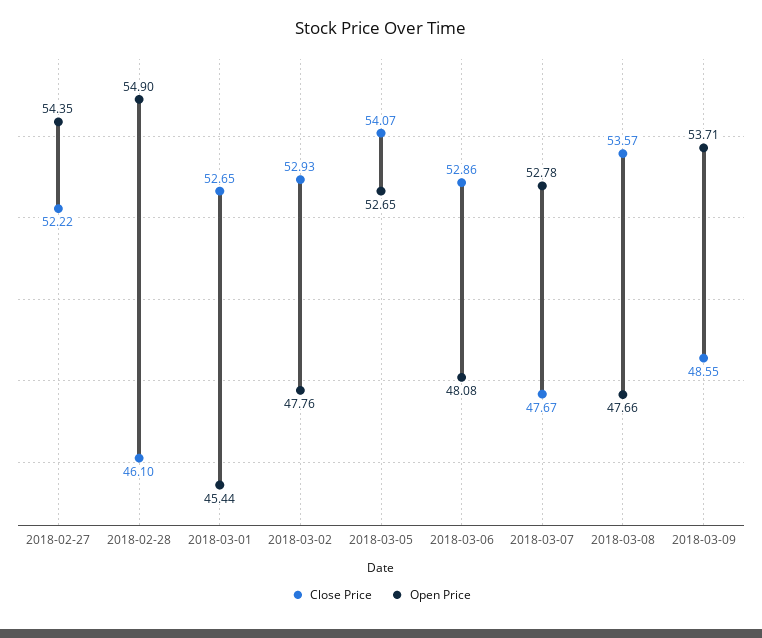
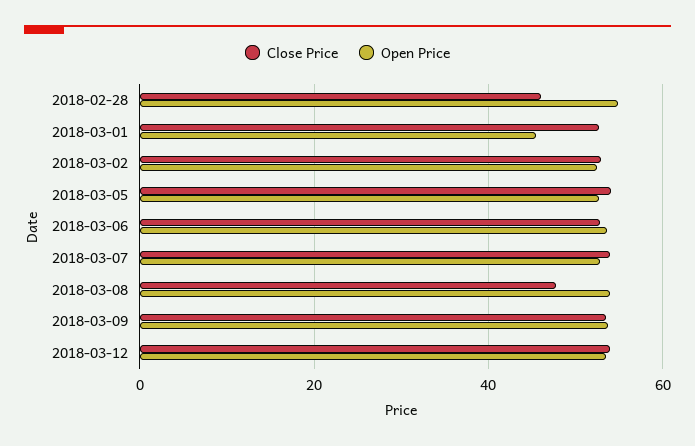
Close Price, 2018-02-27: 52.22 -> none
Open Price, 2018-02-27: 54.35 -> none
Open Price, 2018-03-02: 47.76 -> 52
Open Price, 2018-03-06: 48.08 -> 54
Close Price, 2018-03-07: 47.67 -> 54
Close Price, 2018-03-08: 53.57 -> 48
Open Price, 2018-03-08: 47.66 -> 54
Close Price, 2018-03-09: 48.55 -> 54
Close Price, 2018-03-12: none -> 54
Open Price, 2018-03-12: none -> 54

